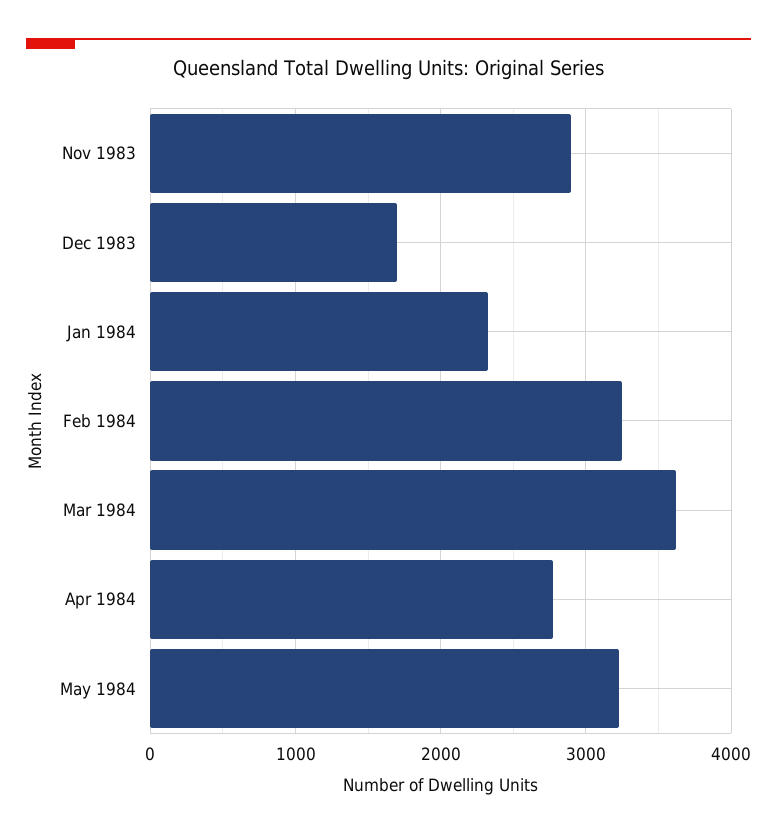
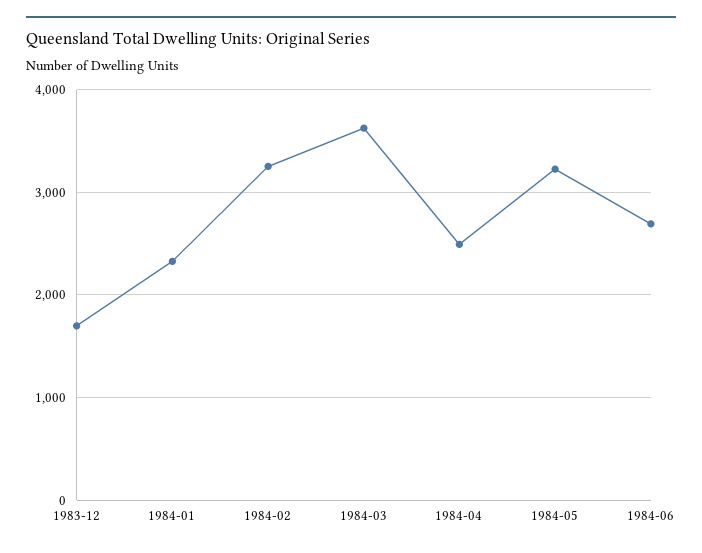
Nov 1983: 2900 -> none
Apr 1984: 2800 -> 2500
1984-06: none -> 2700

